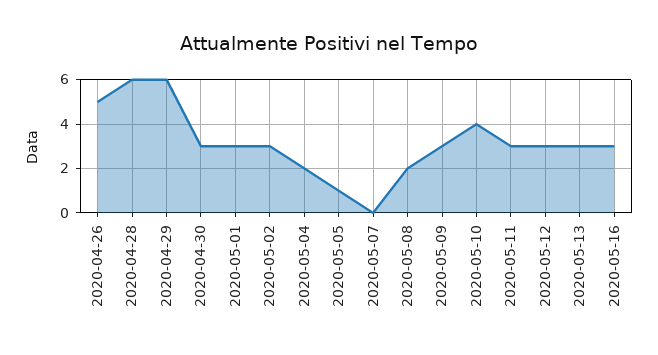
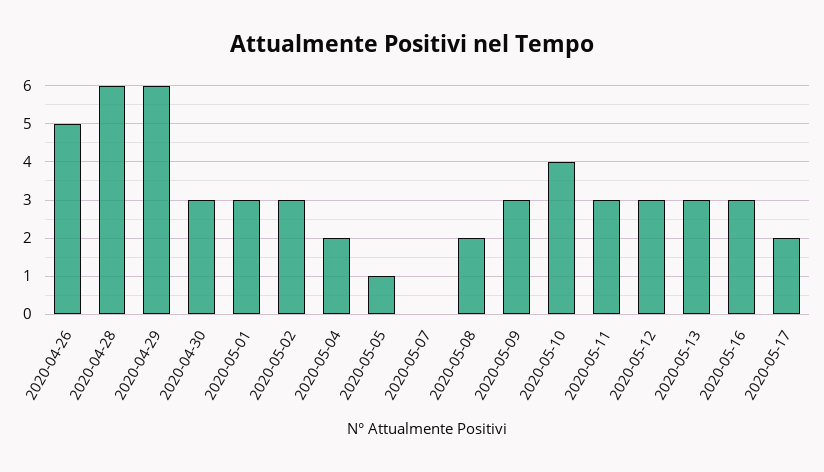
2020-05-17: none -> 2

